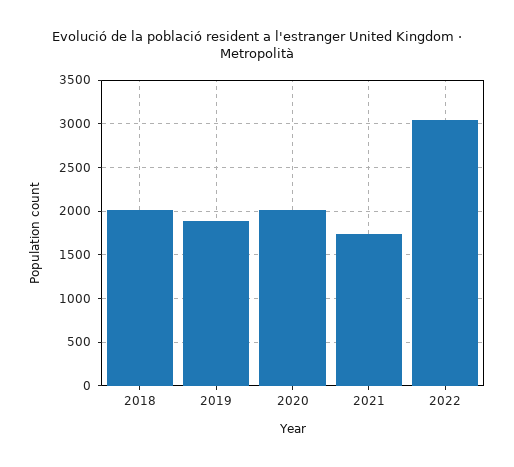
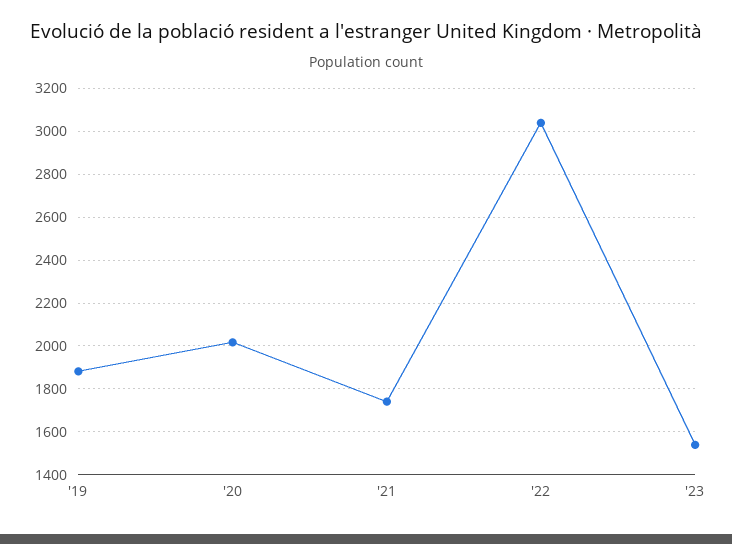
2018: 2000 -> none
'23: none -> 1550

